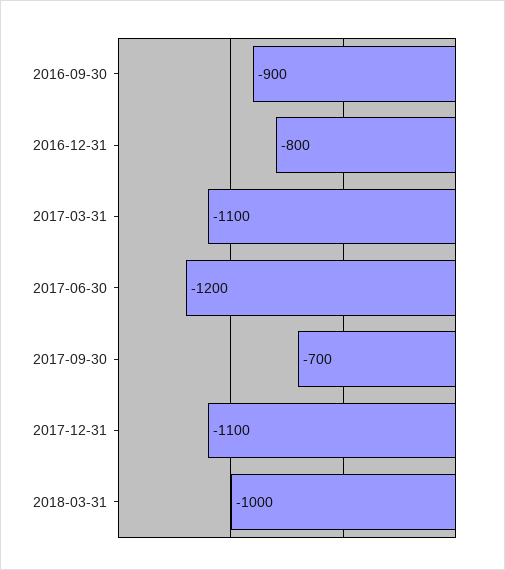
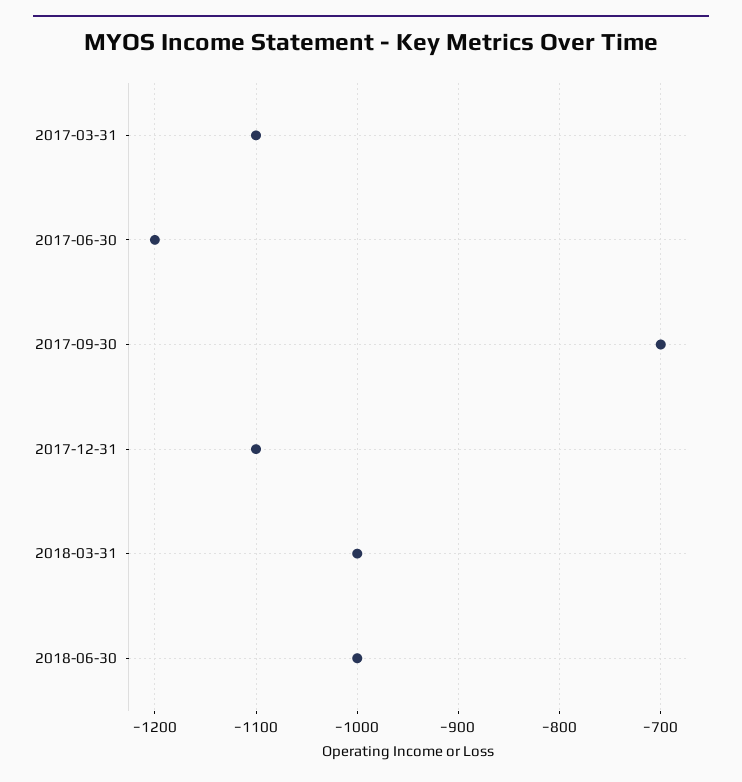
2016-09-30: -900 -> none
2016-12-31: -800 -> none
2018-06-30: none -> -1000

